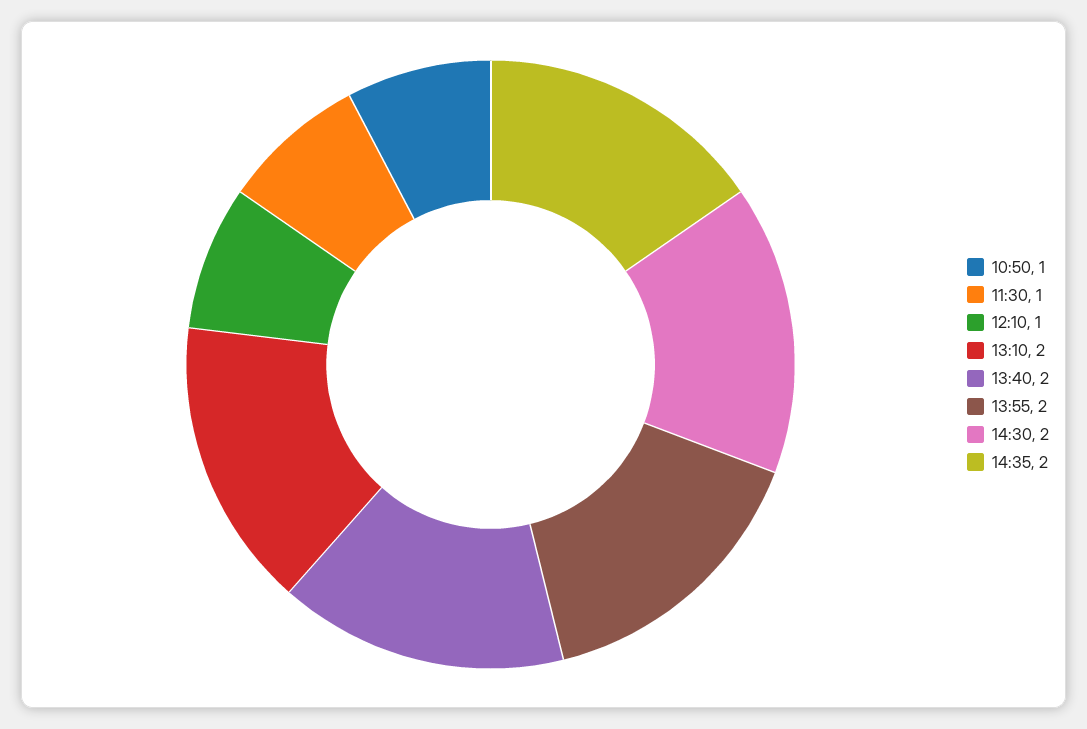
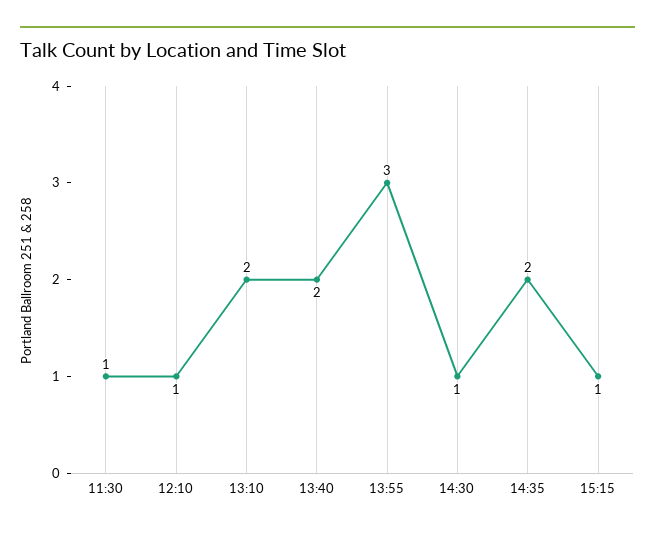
10:50: 1 -> none
13:55: 2 -> 3
14:30: 2 -> 1
15:15: none -> 1

